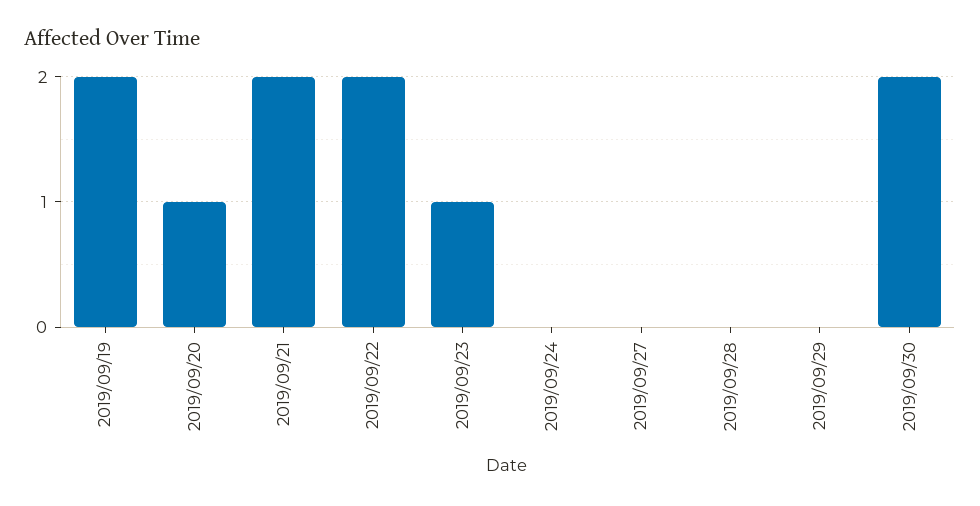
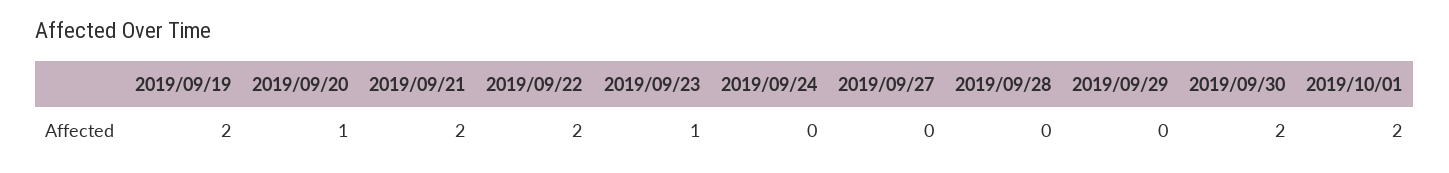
2019/10/01: none -> 2

